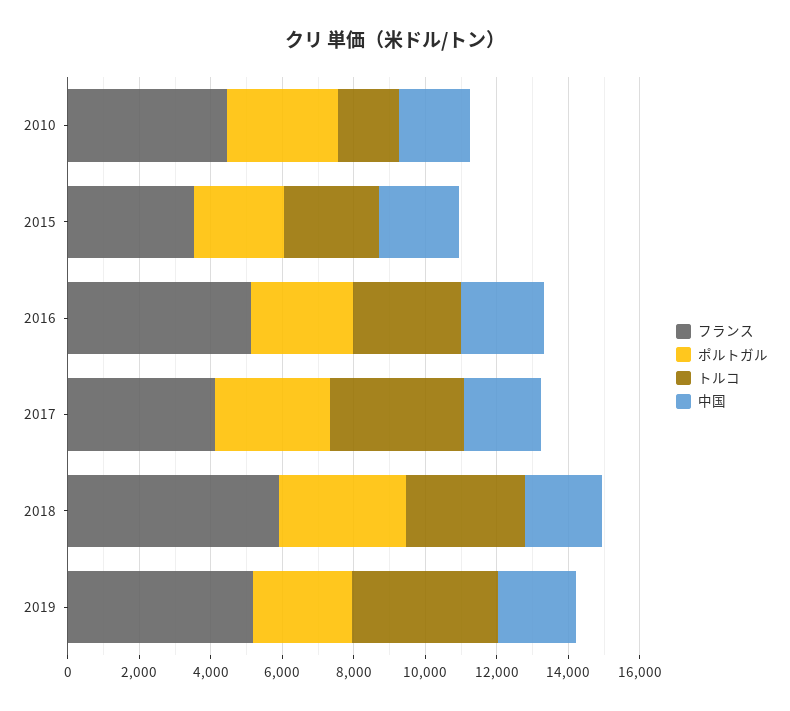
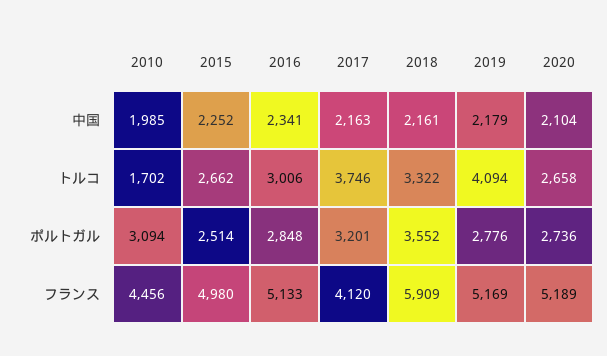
フランス, 2015: 3500 -> 4980
中国, 2020: none -> 2104
トルコ, 2020: none -> 2658
ポルトガル, 2020: none -> 2736
フランス, 2020: none -> 5189

